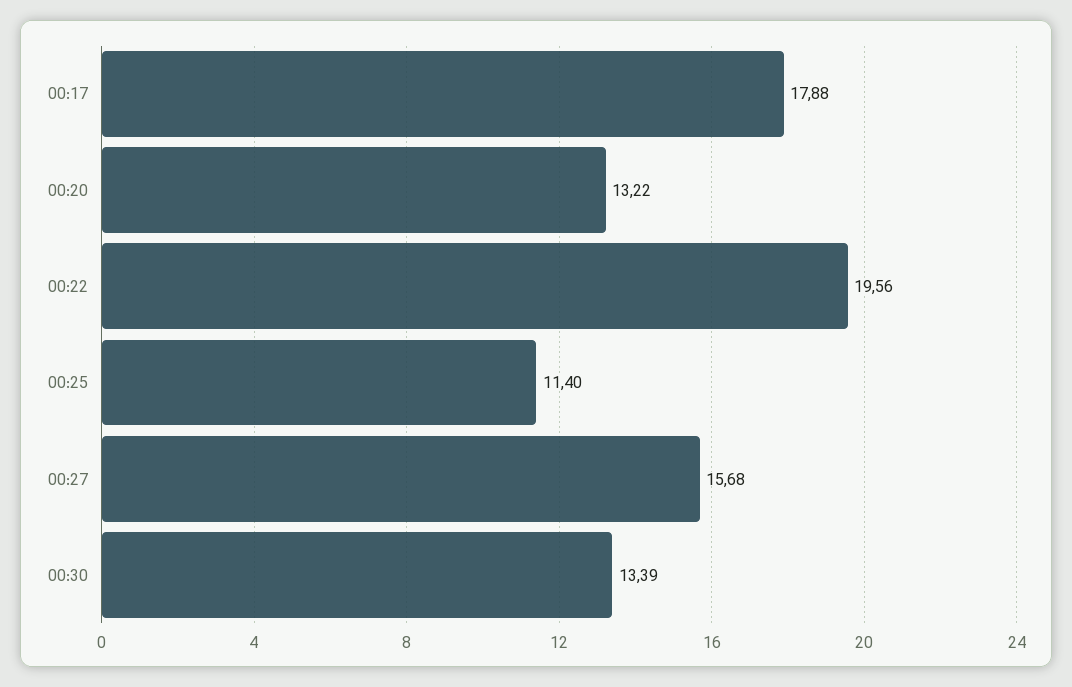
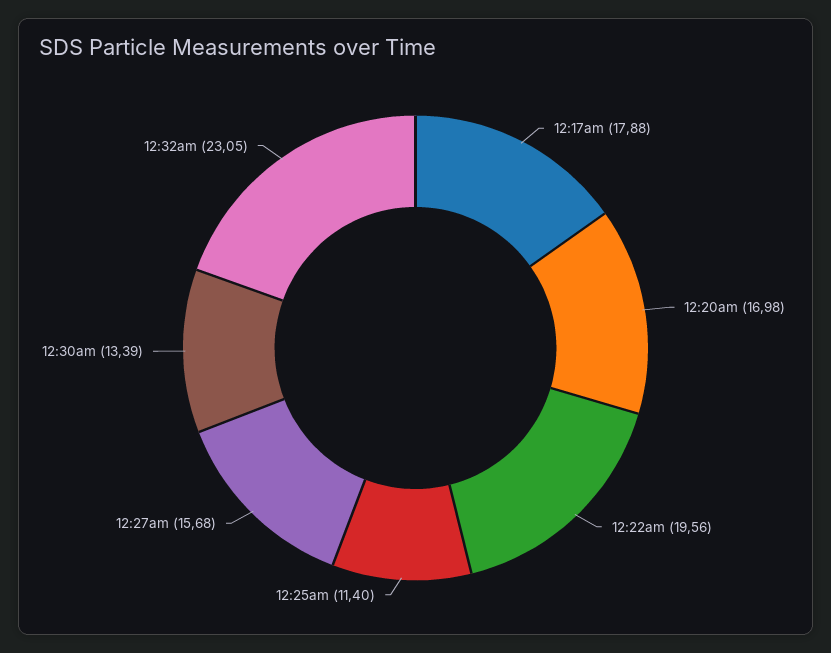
00:20: 13.22 -> 16.98
12:32am: none -> 23.05

